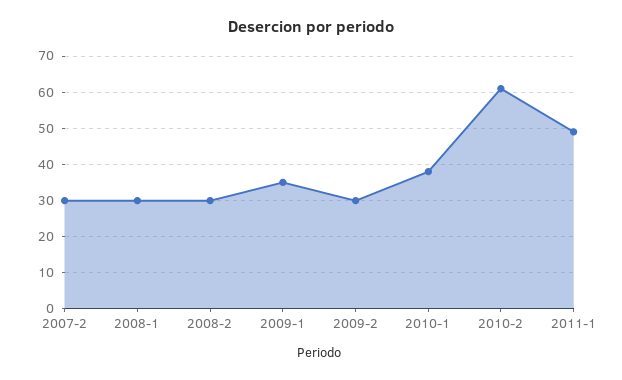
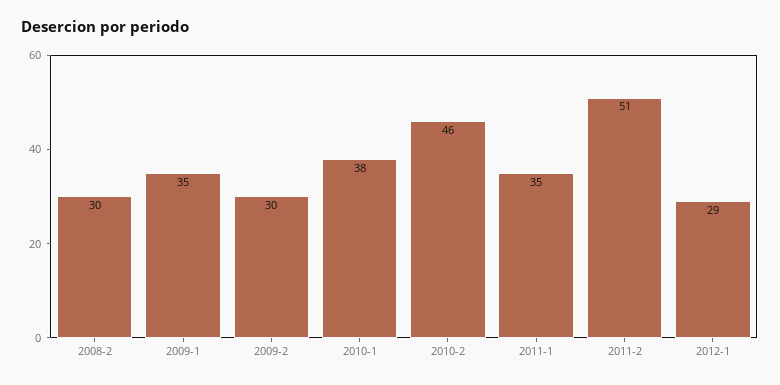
2007-2: 30 -> none
2008-1: 30 -> none
2010-2: 60 -> 46
2011-1: 50 -> 35
2011-2: none -> 51
2012-1: none -> 29

